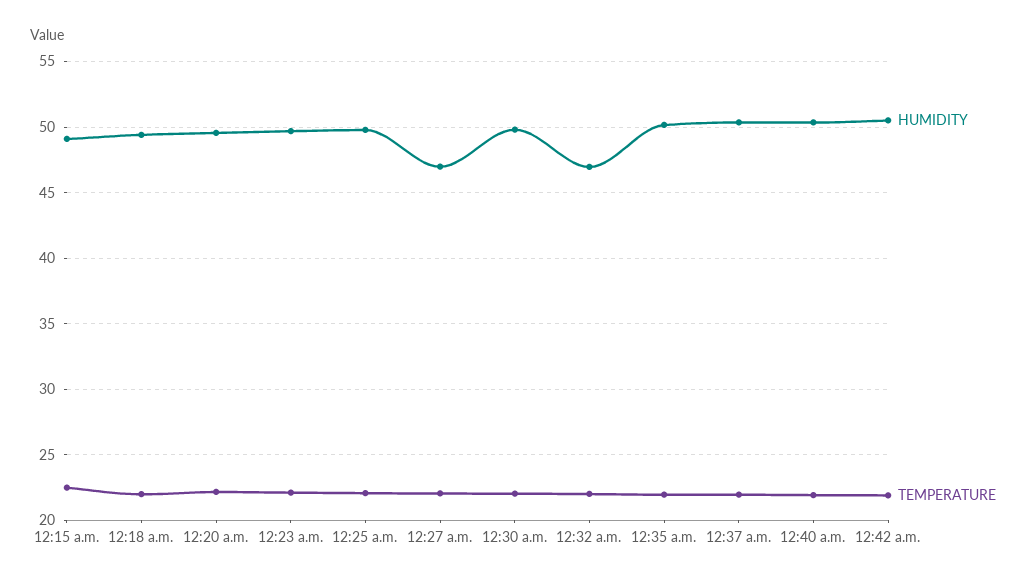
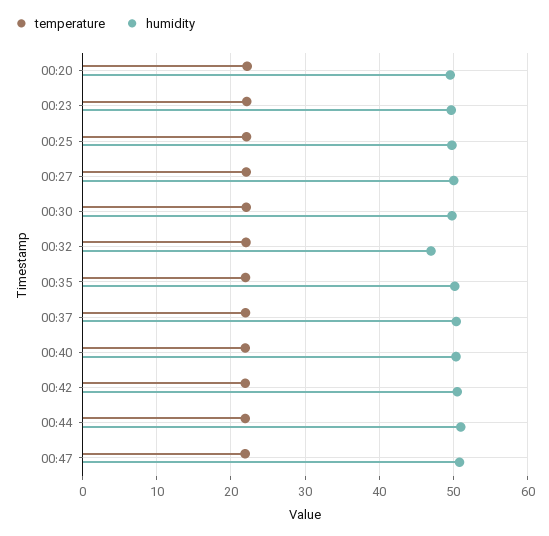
HUMIDITY, 12:15 a.m.: 49 -> none
TEMPERATURE, 12:15 a.m.: 22.5 -> none
HUMIDITY, 12:18 a.m.: 49.5 -> none
TEMPERATURE, 12:18 a.m.: 22 -> none
HUMIDITY, 12:27 a.m.: 47 -> 50
TEMPERATURE, 00:44: none -> 22
HUMIDITY, 00:44: none -> 51
TEMPERATURE, 00:47: none -> 22
HUMIDITY, 00:47: none -> 51

